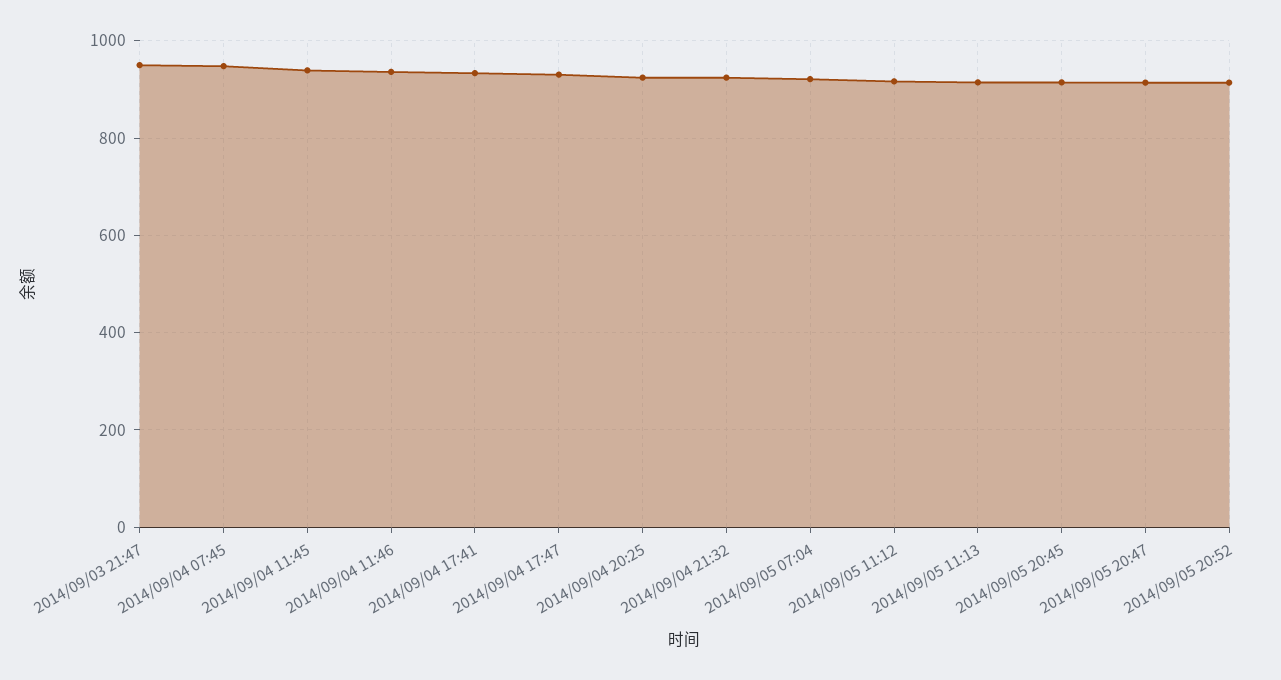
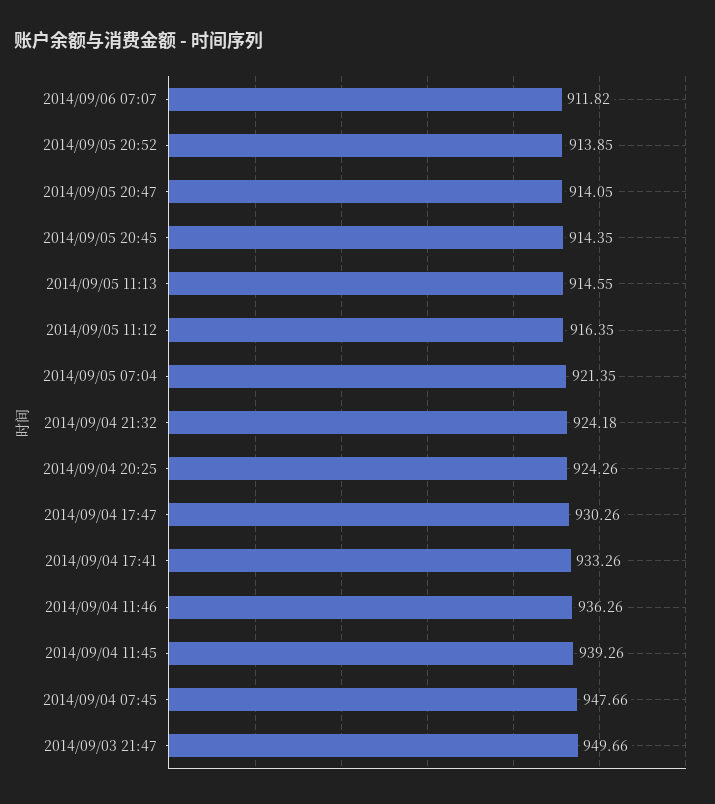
2014/09/06 07:07: none -> 911.82

